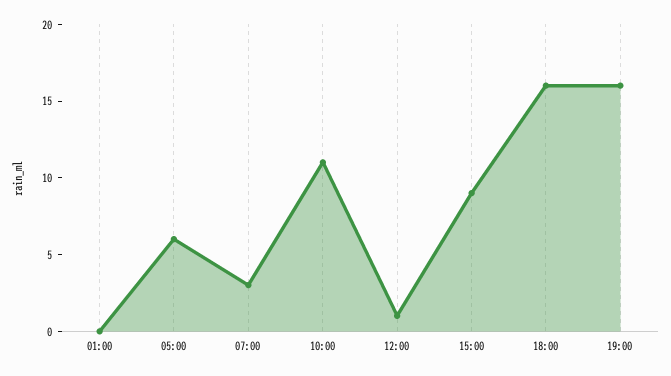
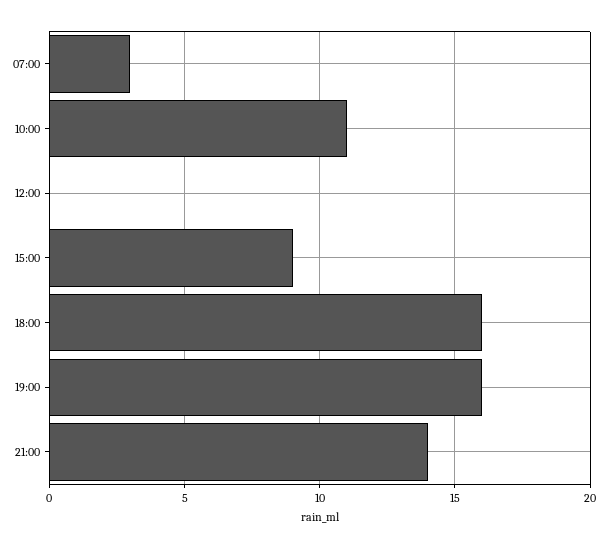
01:00: 0 -> none
05:00: 6 -> none
12:00: 1 -> 0
21:00: none -> 14

